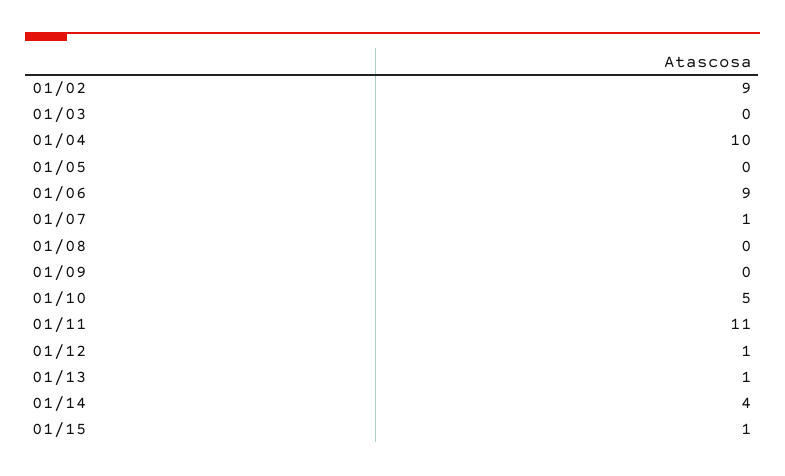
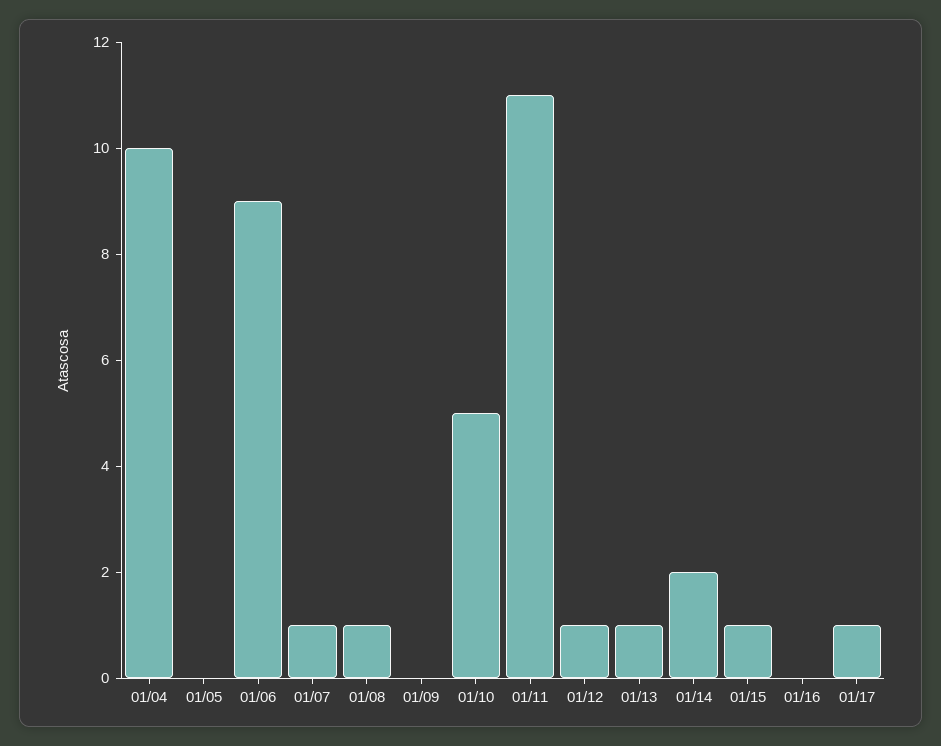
01/02: 9 -> none
01/03: 0 -> none
01/08: 0 -> 1
01/14: 4 -> 2
01/16: none -> 0
01/17: none -> 1

